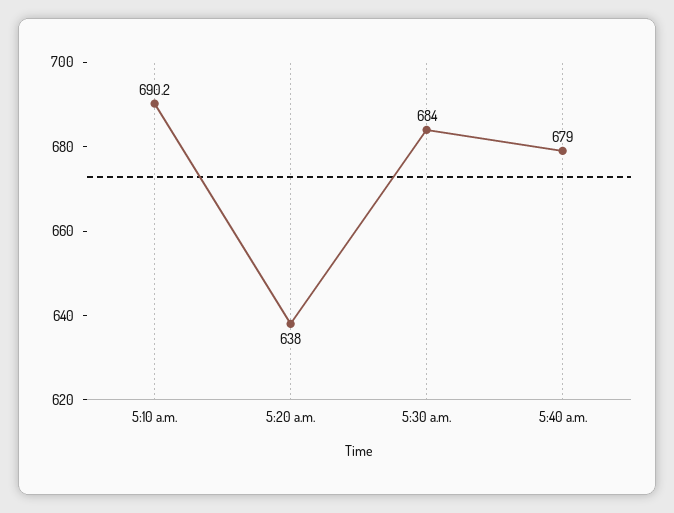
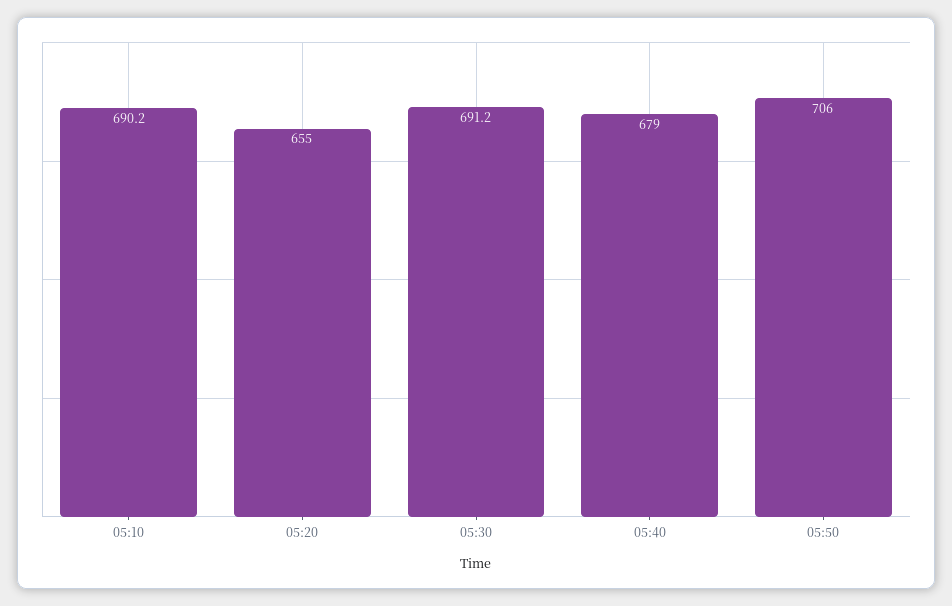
5:20 a.m.: 638 -> 655
5:30 a.m.: 684 -> 691.2
05:50: none -> 706

